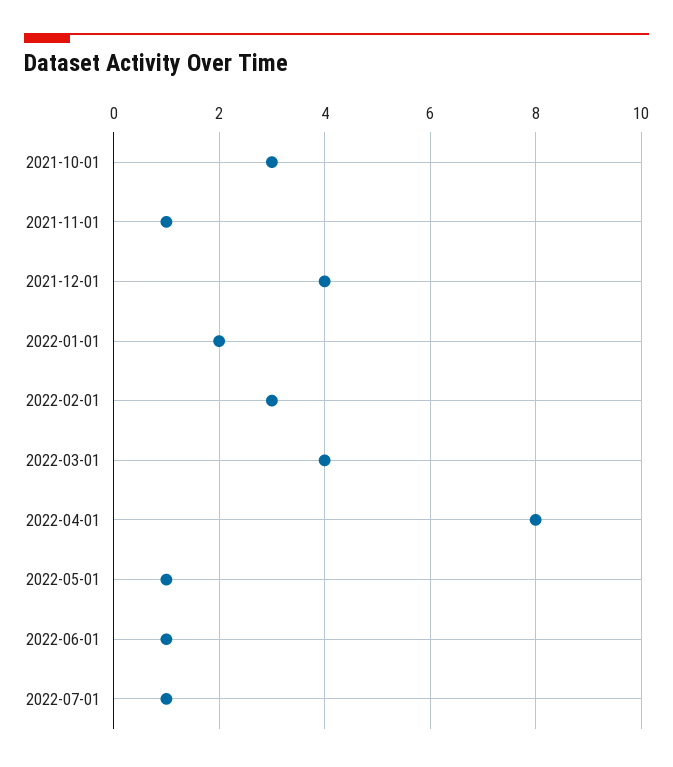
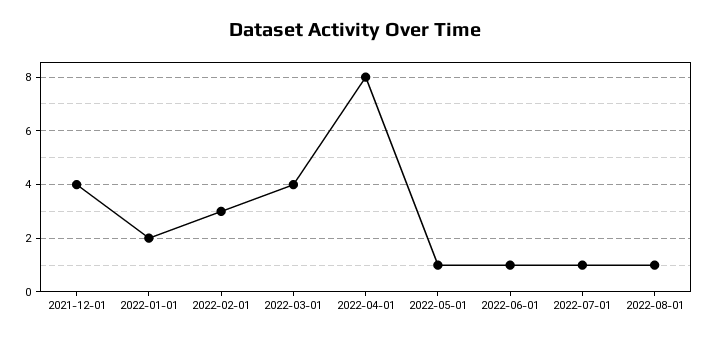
2021-10-01: 3 -> none
2021-11-01: 1 -> none
2022-08-01: none -> 1

